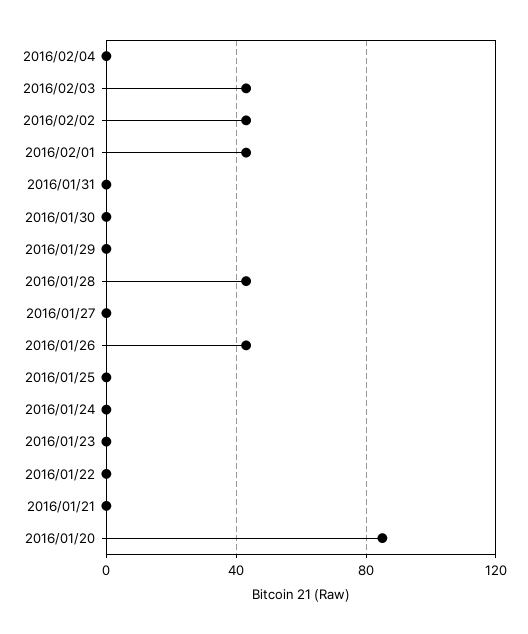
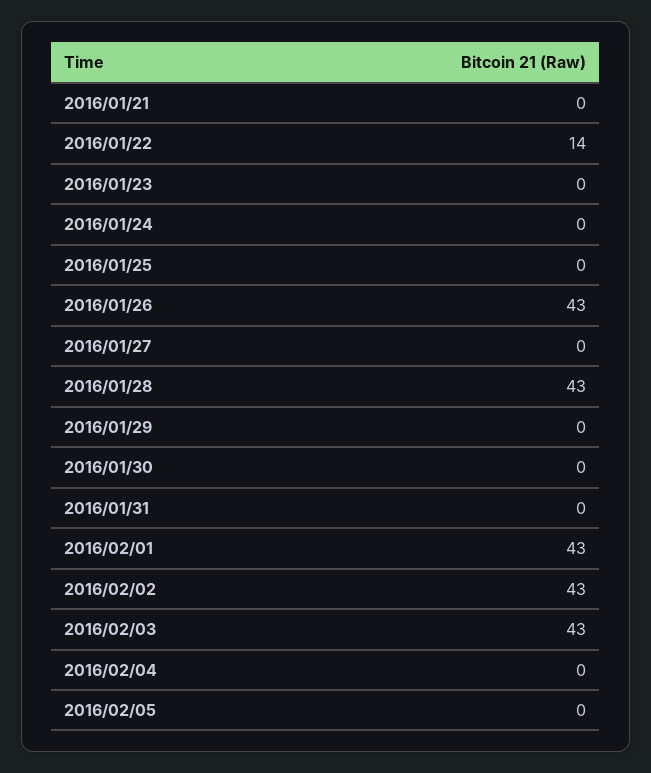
2016/01/22: 0 -> 14
2016/01/20: 85 -> none
2016/02/05: none -> 0

